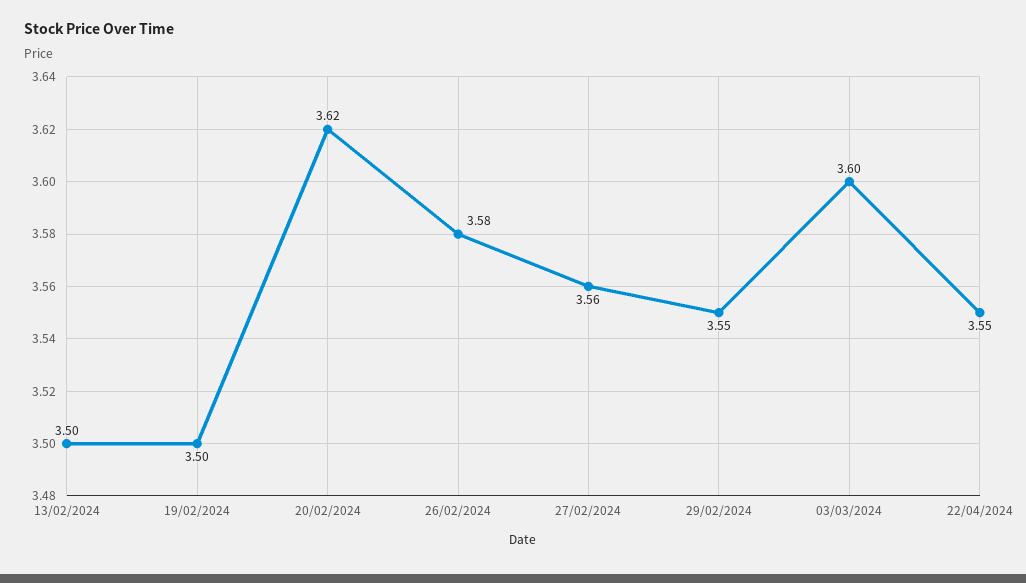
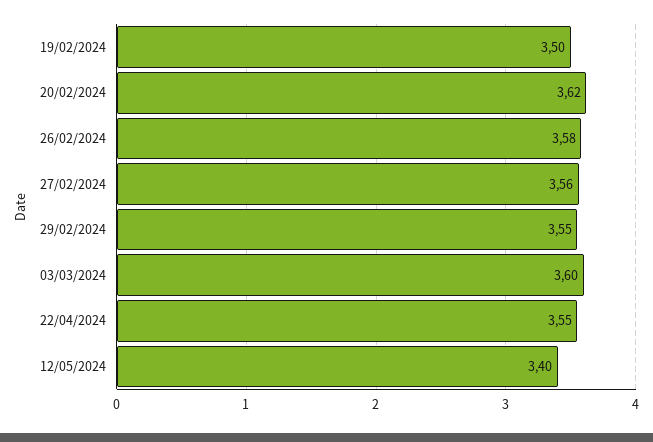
13/02/2024: 3.5 -> none
12/05/2024: none -> 3.4

